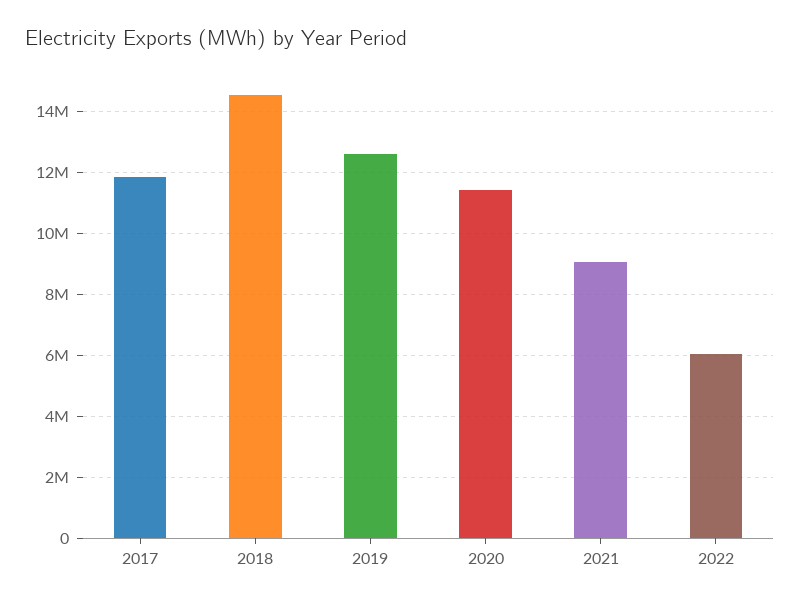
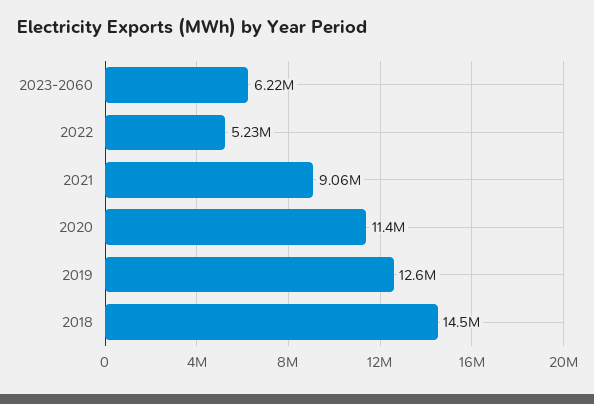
2017: 11800000 -> none
2022: 6000000 -> 5230000
2023-2060: none -> 6220000

